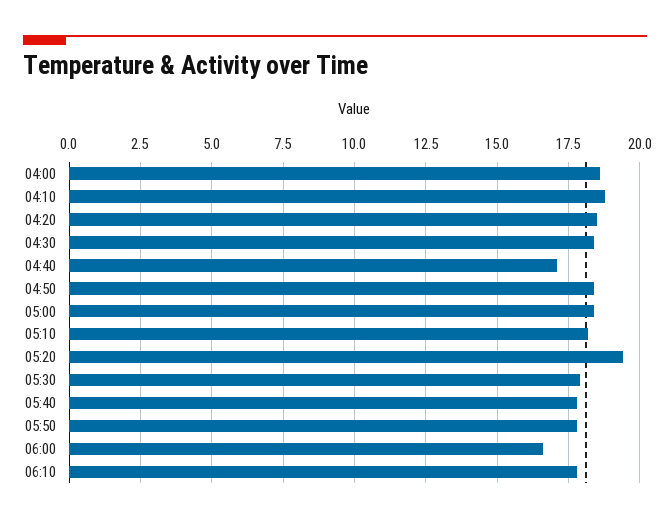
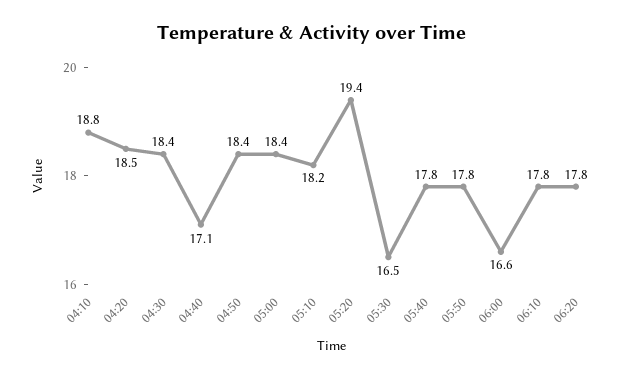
04:00: 18.5 -> none
05:30: 18 -> 16.5
06:20: none -> 17.8

